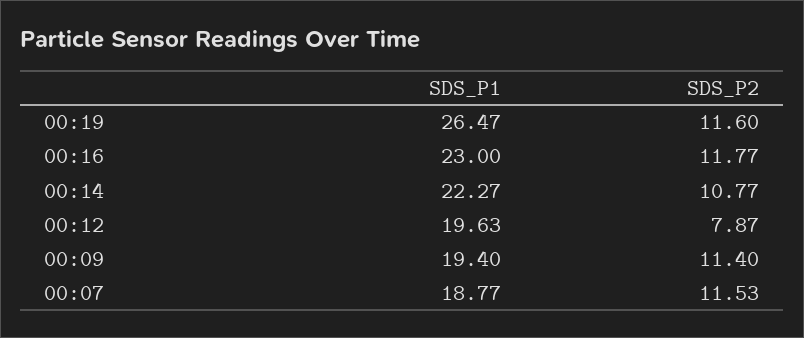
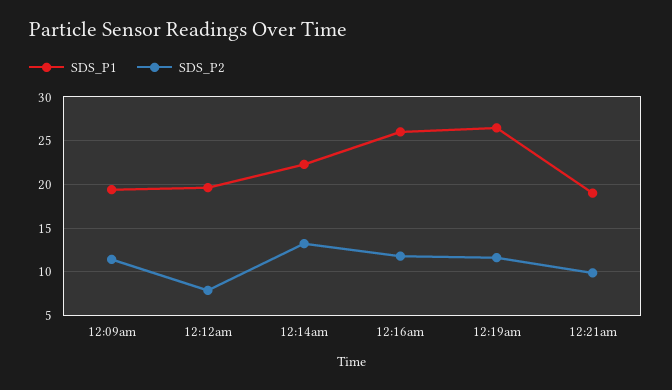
SDS_P1, 00:16: 23 -> 26
SDS_P2, 00:14: 10.77 -> 13
SDS_P1, 00:07: 18.77 -> none
SDS_P2, 00:07: 11.53 -> none
SDS_P1, 12:21am: none -> 19
SDS_P2, 12:21am: none -> 10

